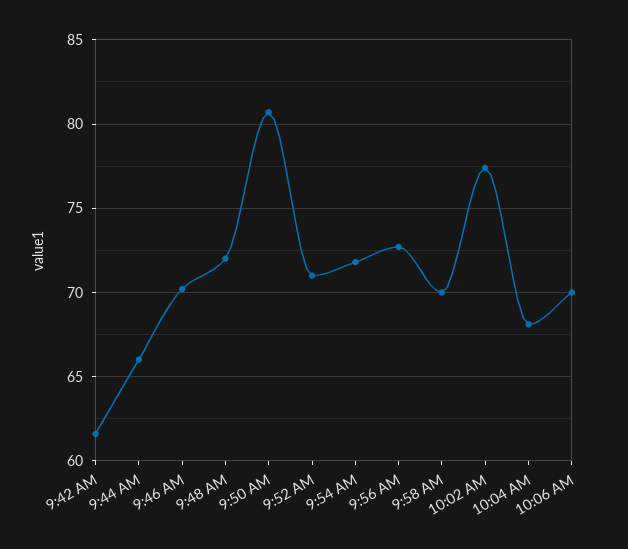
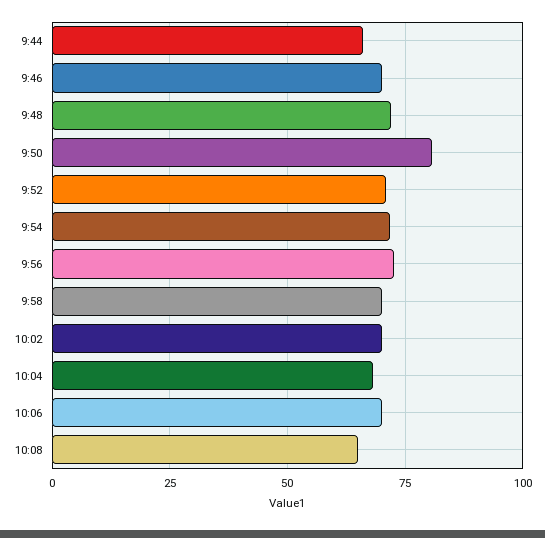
9:42 AM: 61.5 -> none
10:02 AM: 77.5 -> 70
10:08: none -> 65

